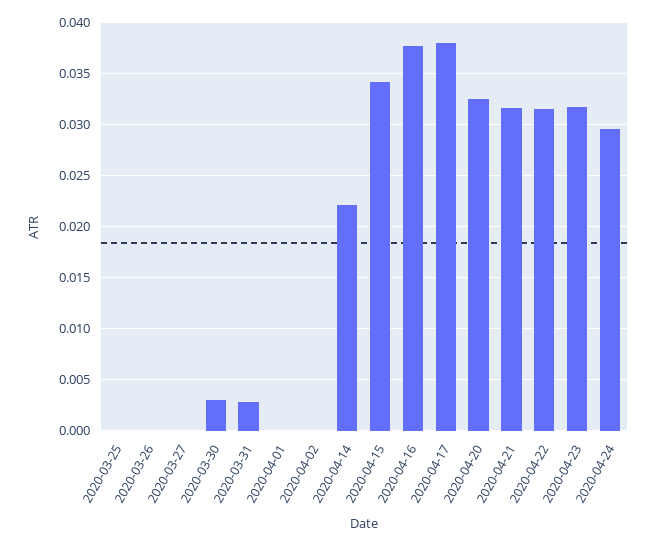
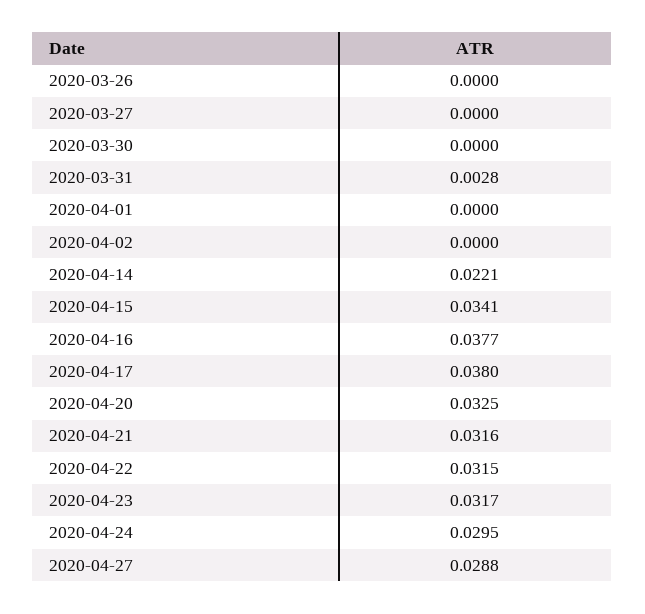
2020-03-25: 0 -> none
2020-03-30: 0.003 -> 0
2020-04-27: none -> 0.0288

